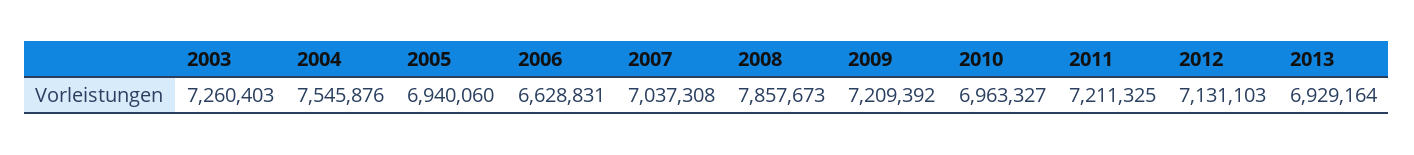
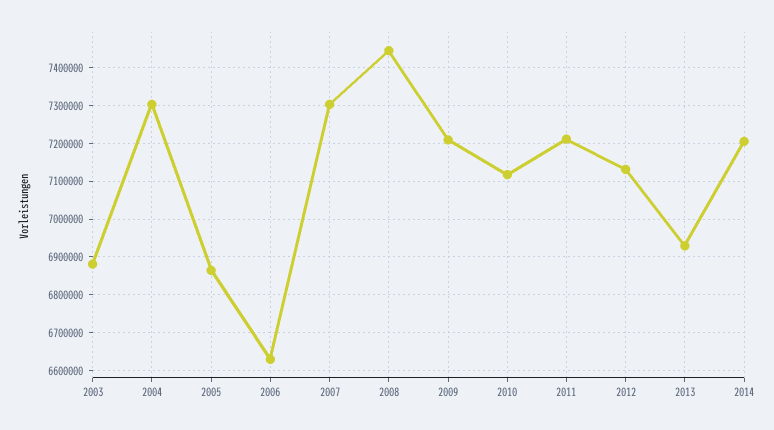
2003: 7260403 -> 6880000
2004: 7545876 -> 7300000
2005: 6940060 -> 6860000
2007: 7037308 -> 7300000
2008: 7857673 -> 7440000
2010: 6963327 -> 7120000
2014: none -> 7200000

